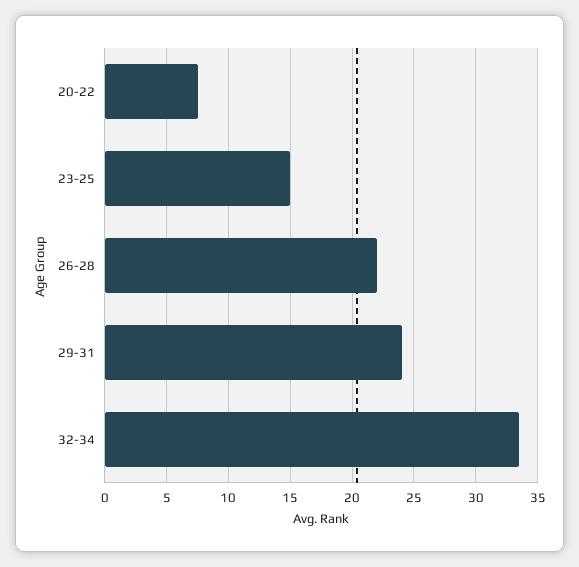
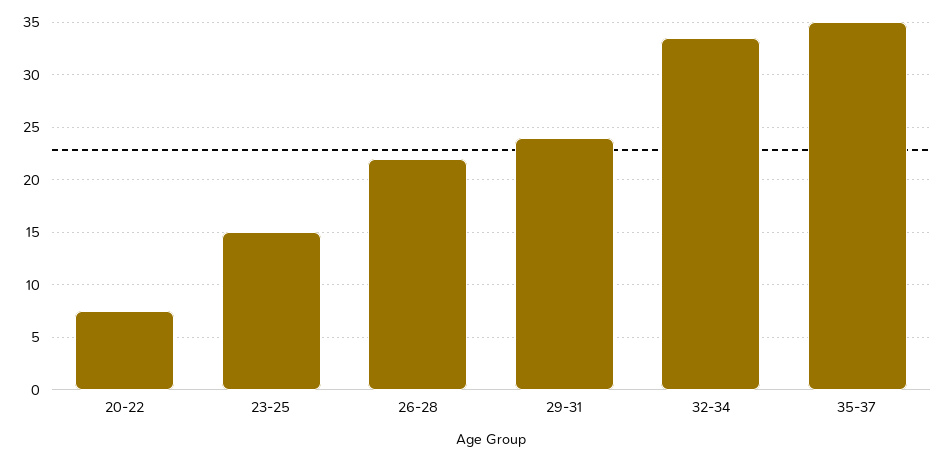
35-37: none -> 35

